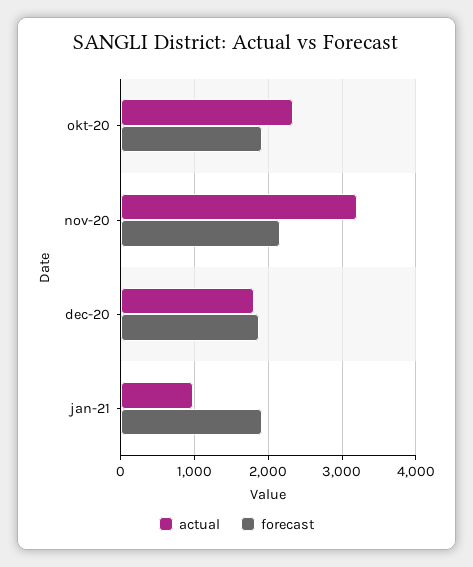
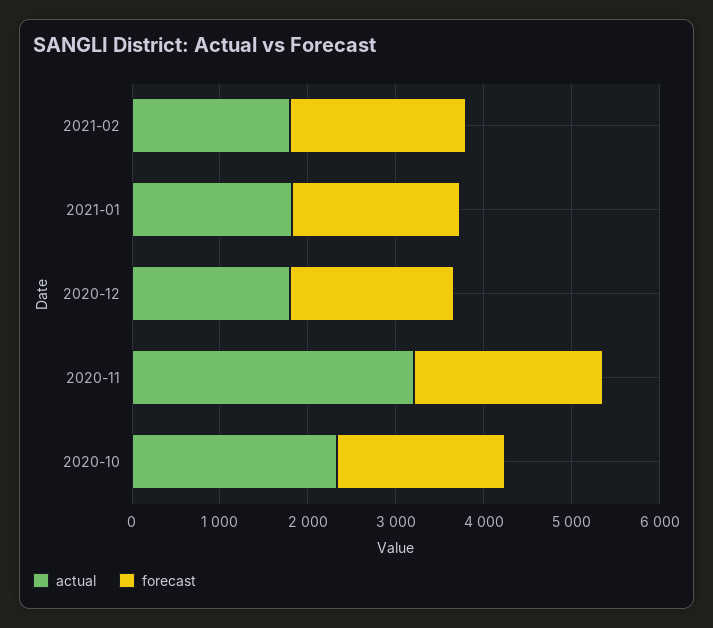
actual, jan-21: 1000 -> 1800
actual, 2021-02: none -> 1800
forecast, 2021-02: none -> 2000

